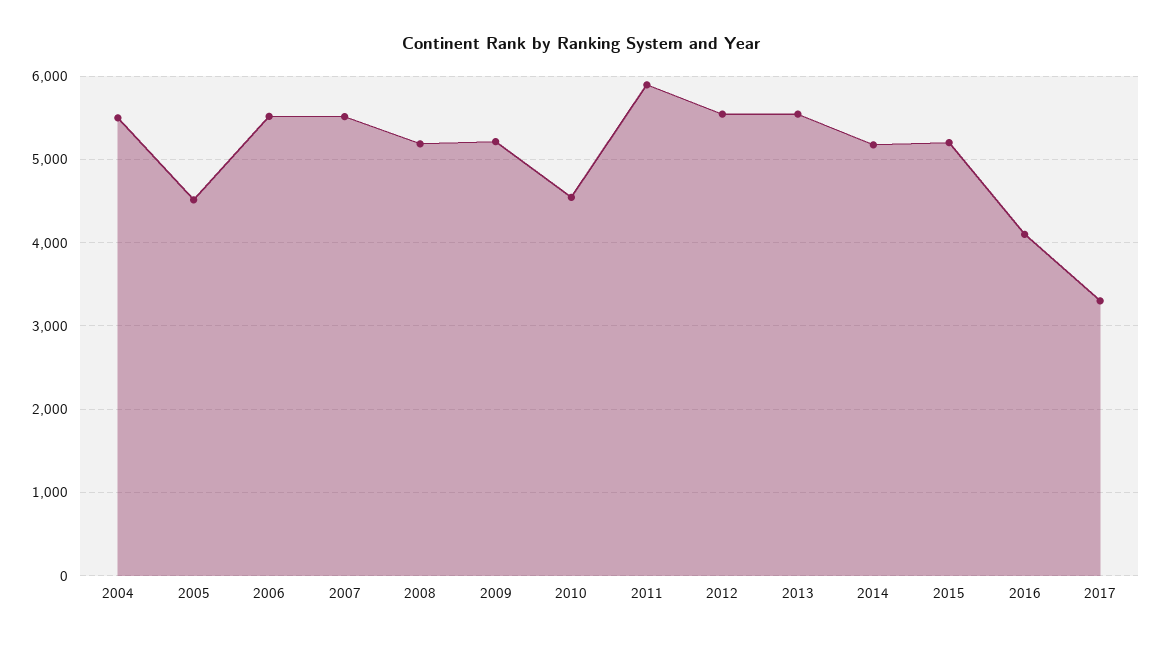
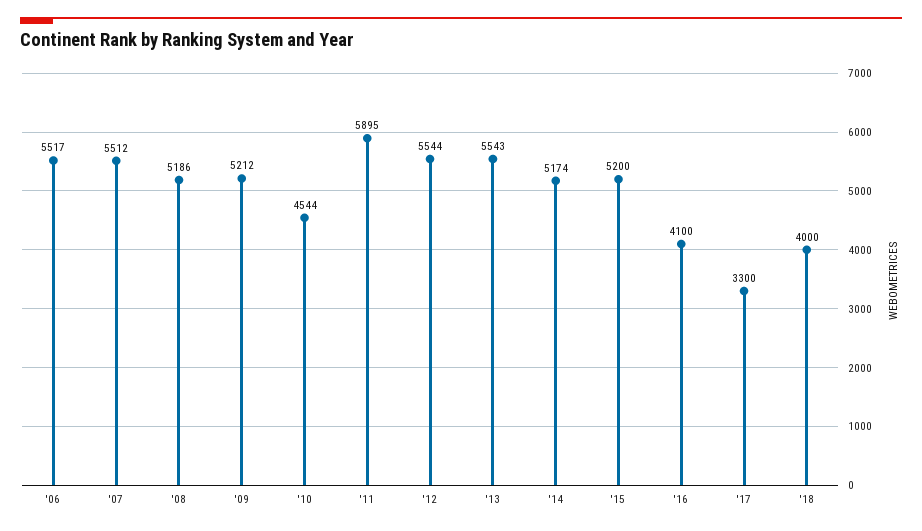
2004: 5500 -> none
2005: 4500 -> none
'18: none -> 4000

